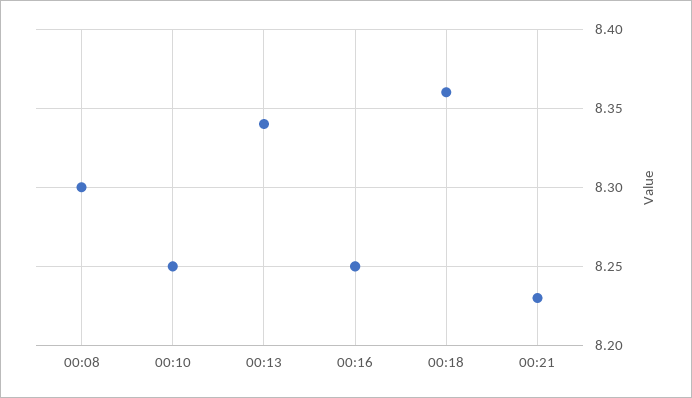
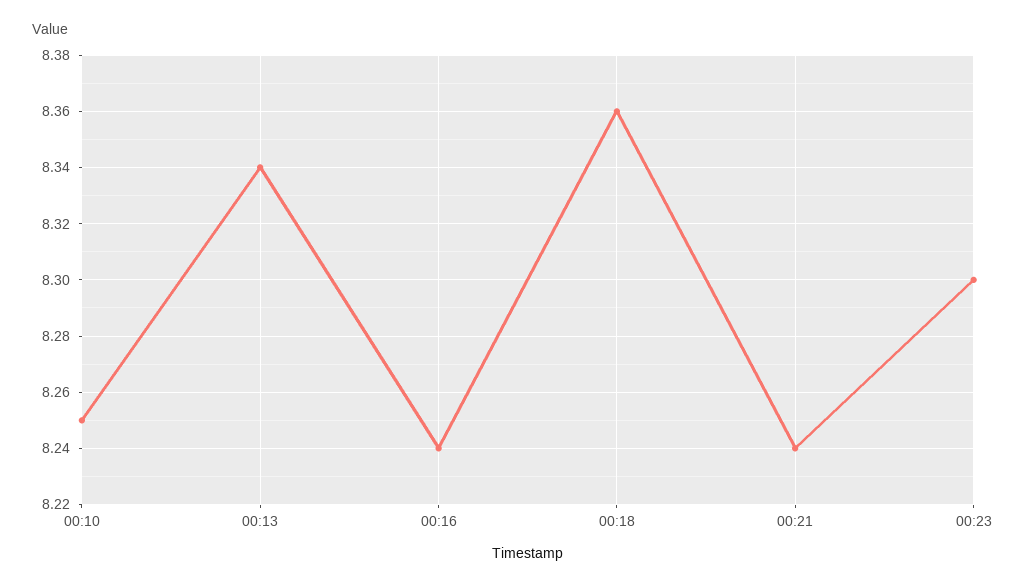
00:08: 8.3 -> none
00:16: 8.25 -> 8.24
00:21: 8.23 -> 8.24
00:23: none -> 8.3

